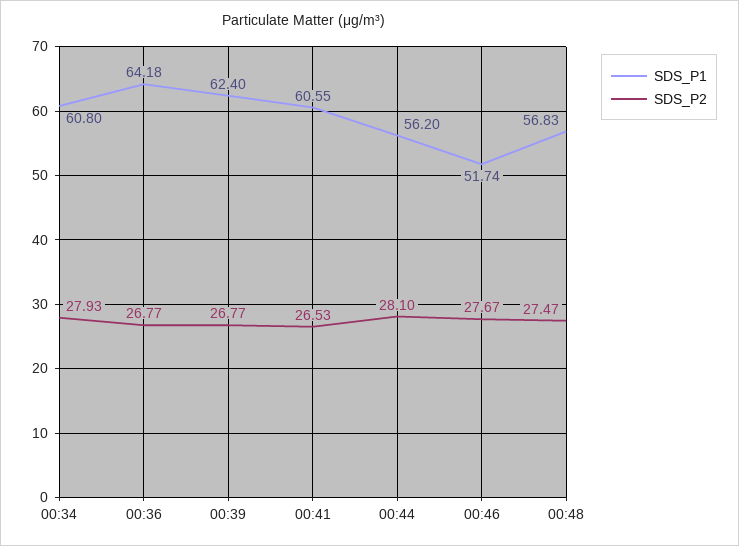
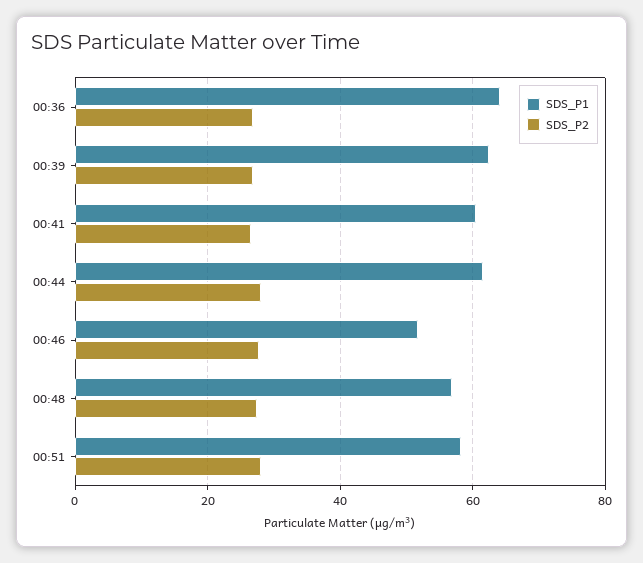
SDS_P1, 00:34: 60.8 -> none
SDS_P2, 00:34: 27.93 -> none
SDS_P1, 00:44: 56.2 -> 62
SDS_P1, 00:51: none -> 58
SDS_P2, 00:51: none -> 28

